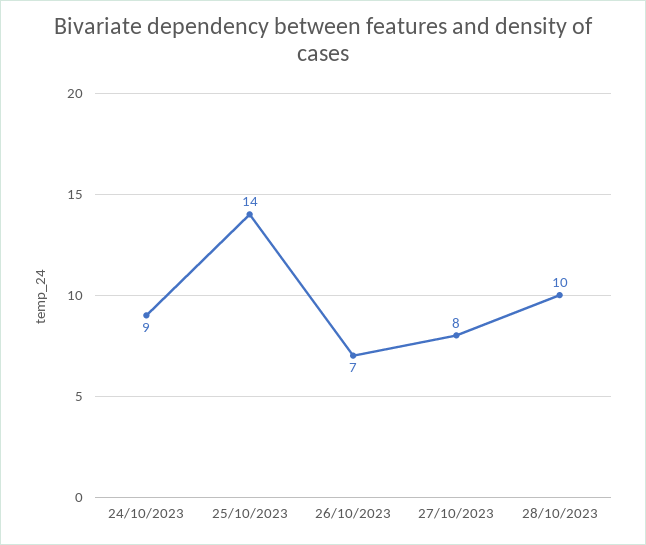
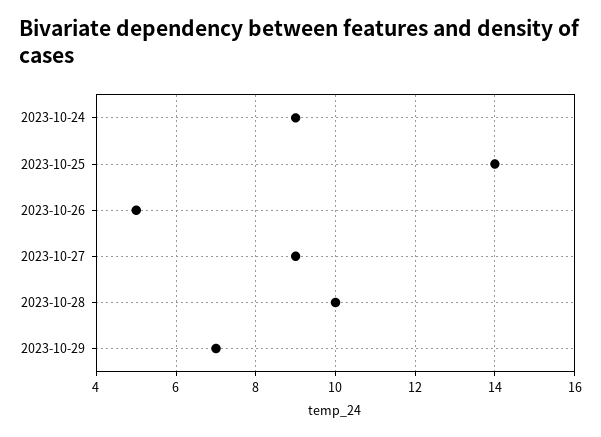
26/10/2023: 7 -> 5
27/10/2023: 8 -> 9
2023-10-29: none -> 7

